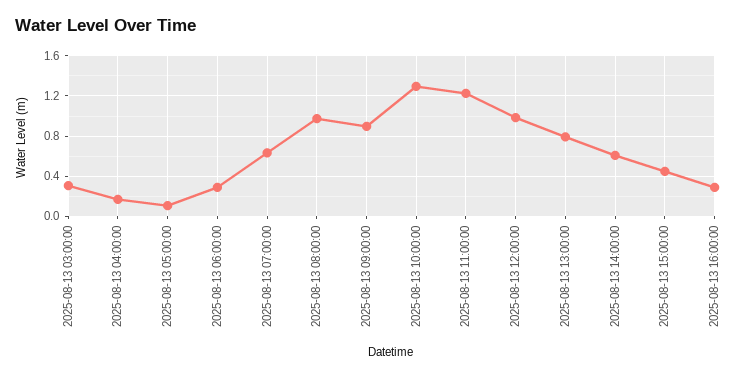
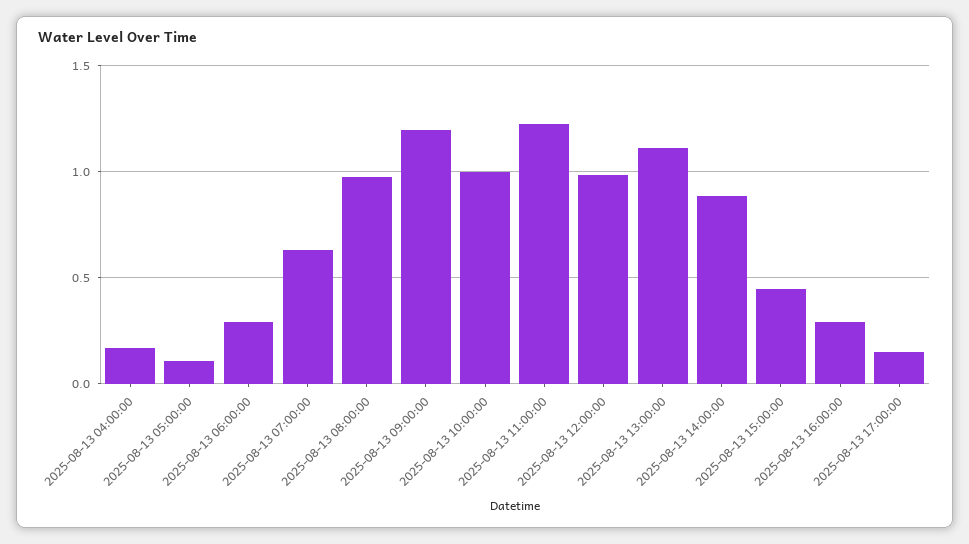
2025-08-13 03:00:00: 0.3 -> none
2025-08-13 09:00:00: 0.9 -> 1.2
2025-08-13 10:00:00: 1.3 -> 1
2025-08-13 13:00:00: 0.8 -> 1.1
2025-08-13 14:00:00: 0.6 -> 0.9
2025-08-13 17:00:00: none -> 0.15

